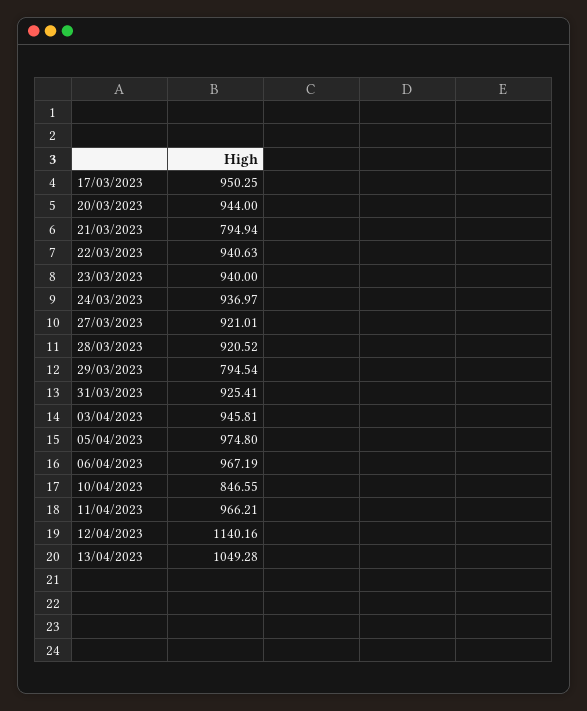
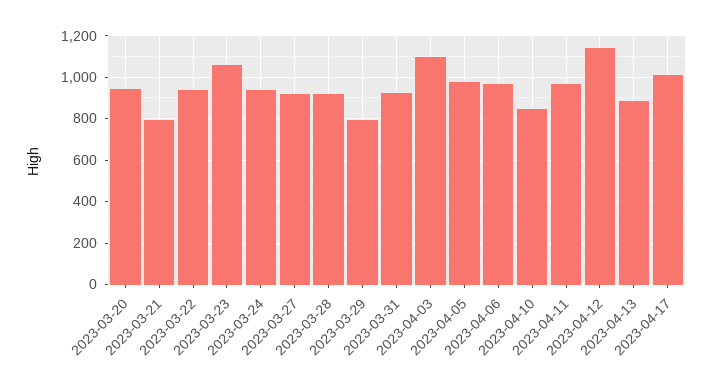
17/03/2023: 950.25 -> none
23/03/2023: 940 -> 1050
03/04/2023: 945.81 -> 1100
13/04/2023: 1049.28 -> 900
2023-04-17: none -> 1000

